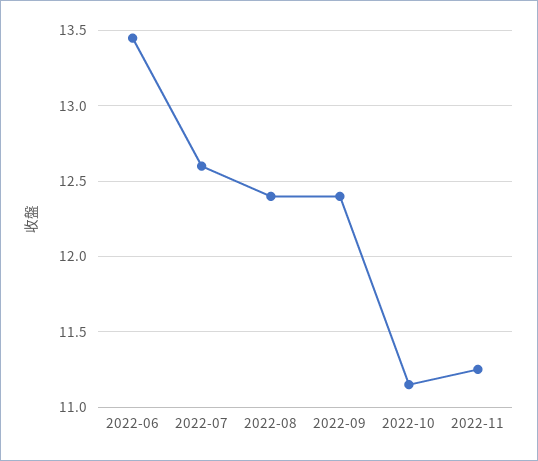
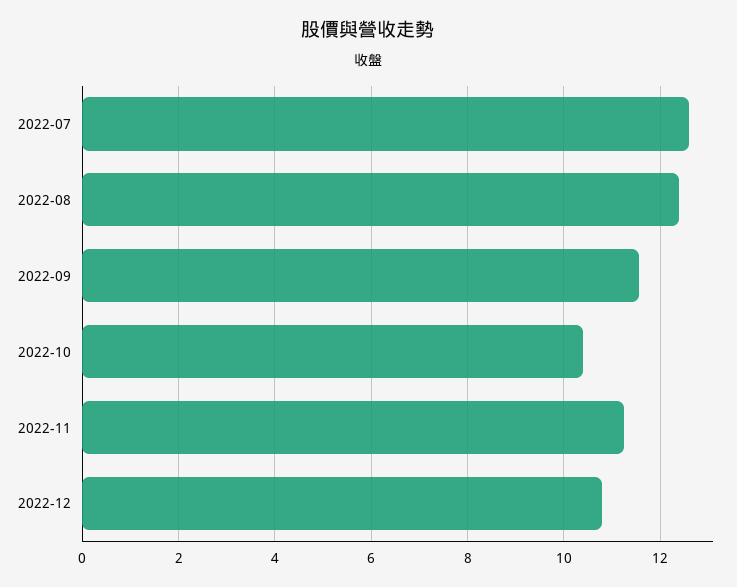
2022-06: 13.45 -> none
2022-09: 12.4 -> 11.6
2022-10: 11.15 -> 10.4
2022-12: none -> 10.8

